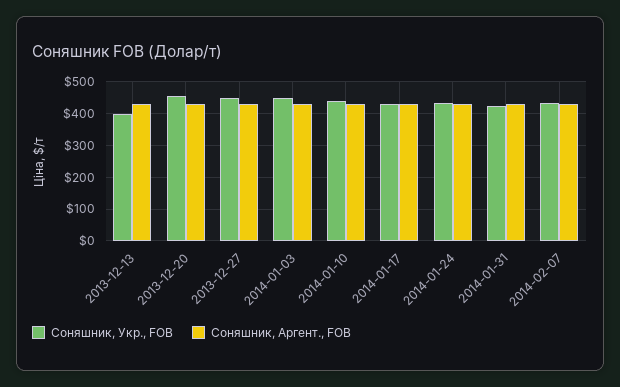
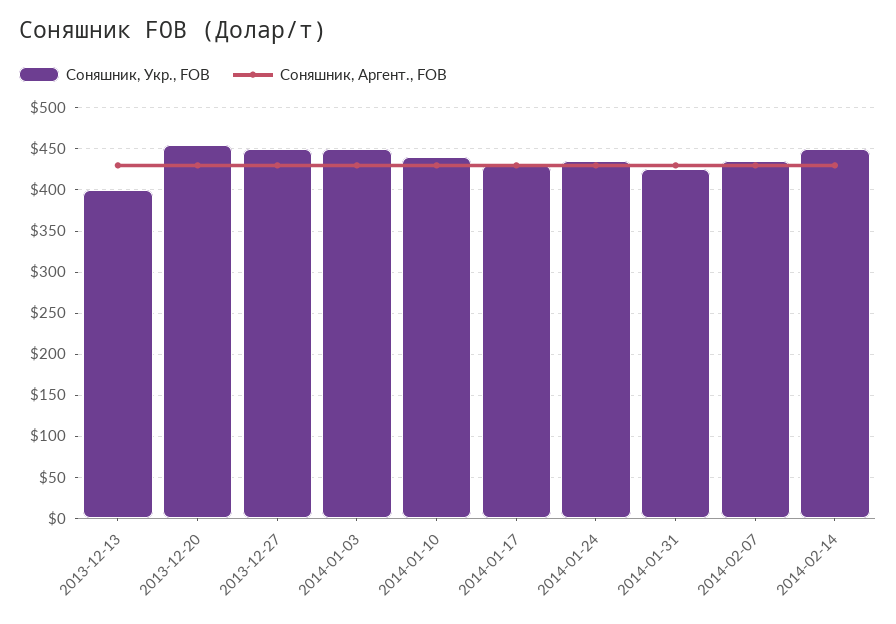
Соняшник, Укр., FOB, 2014-02-14: none -> 450
Соняшник, Аргент., FOB, 2014-02-14: none -> 430

